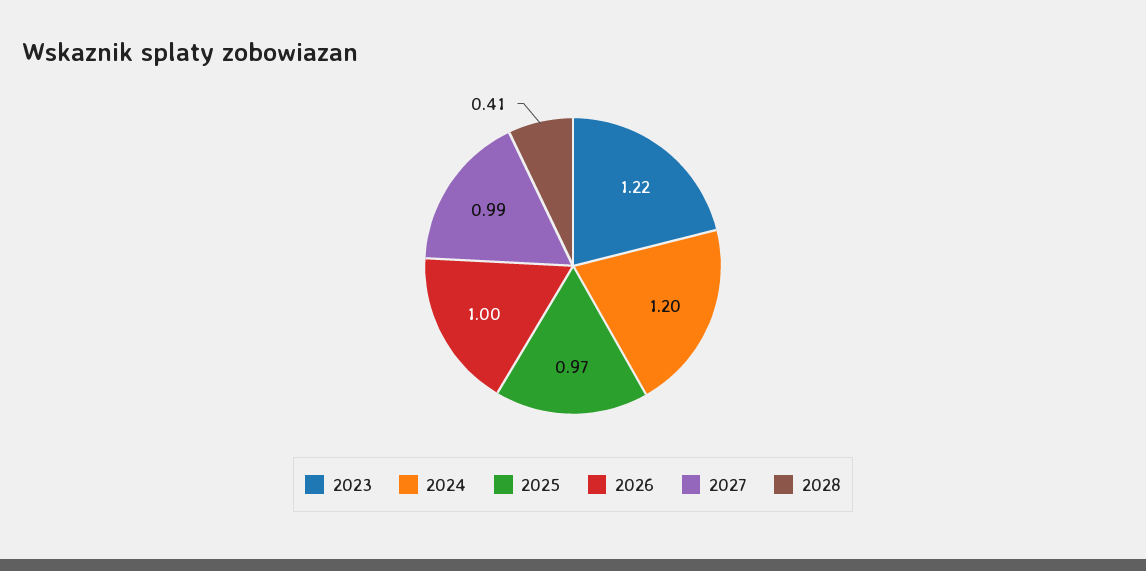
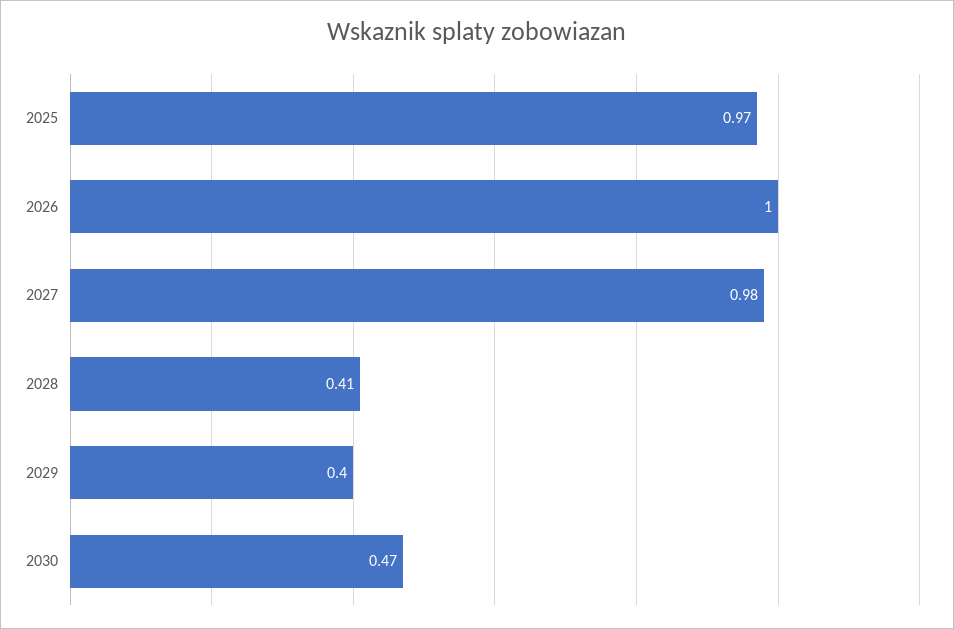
2023: 1.22 -> none
2024: 1.2 -> none
2027: 0.99 -> 0.98
2029: none -> 0.4
2030: none -> 0.47

